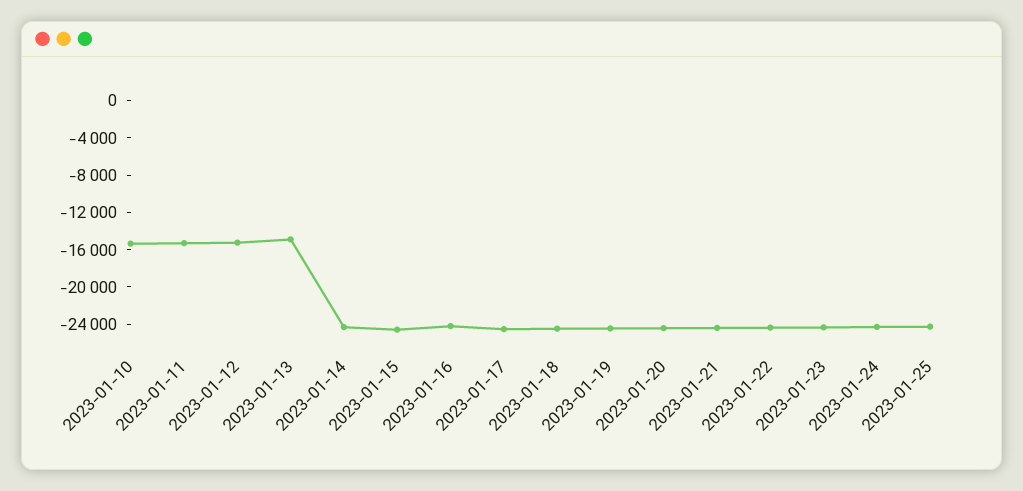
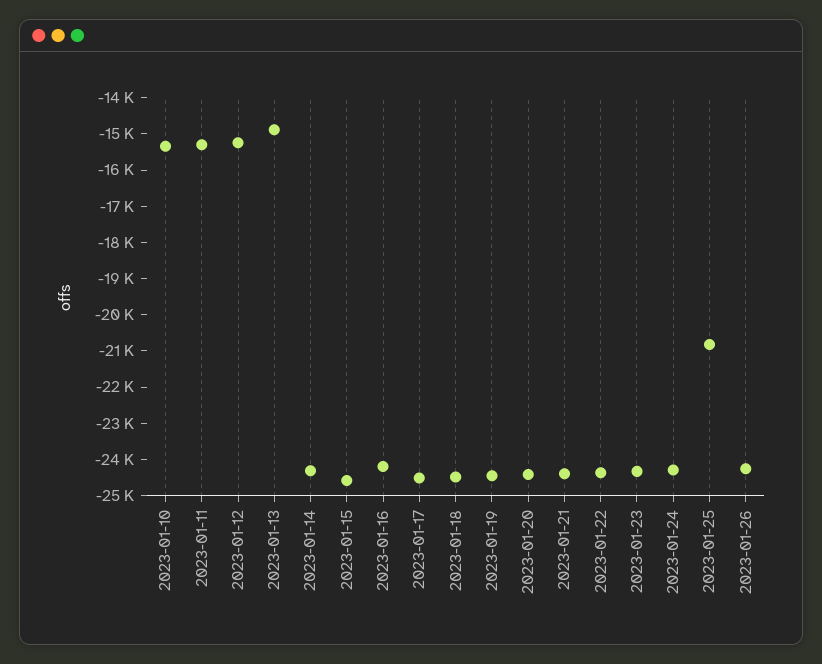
2023-01-25: -24000 -> -20750
2023-01-26: none -> -24250

